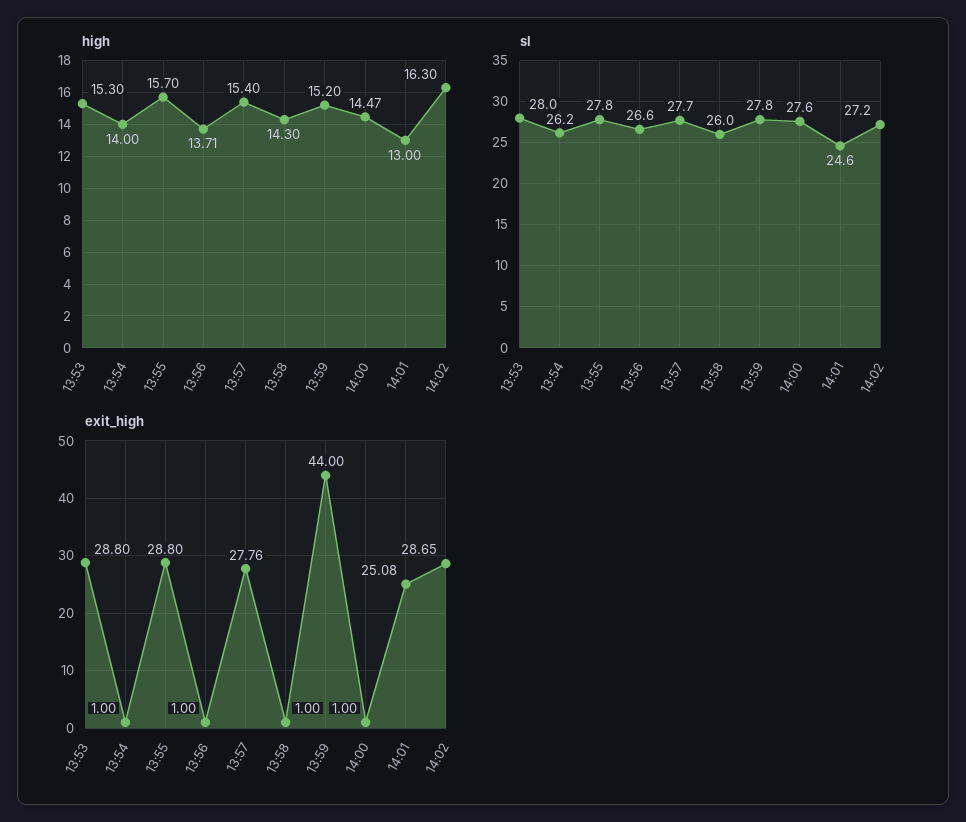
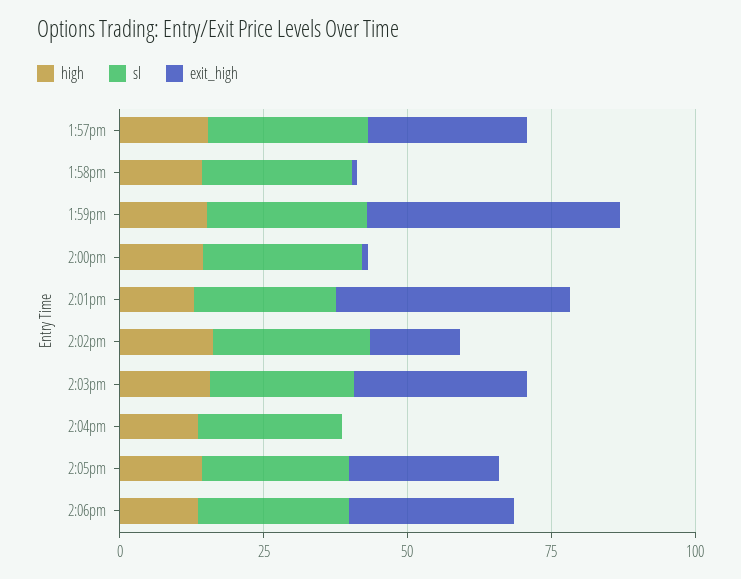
high, 13:53: 15.3 -> none
high, 13:54: 14 -> none
high, 13:55: 15.7 -> none
high, 13:56: 13.71 -> none
sl, 13:53: 28 -> none
sl, 13:54: 26.2 -> none
sl, 13:55: 27.8 -> none
sl, 13:56: 26.6 -> none
exit_high, 13:53: 28.8 -> none
exit_high, 13:54: 1 -> none
exit_high, 13:55: 28.8 -> none
exit_high, 13:56: 1 -> none
exit_high, 14:01: 25.08 -> 40
exit_high, 14:02: 28.65 -> 15
high, 2:03pm: none -> 15
sl, 2:03pm: none -> 25
exit_high, 2:03pm: none -> 30
high, 2:04pm: none -> 15
sl, 2:04pm: none -> 25
exit_high, 2:04pm: none -> 0
high, 2:05pm: none -> 15
sl, 2:05pm: none -> 25
exit_high, 2:05pm: none -> 25
high, 2:06pm: none -> 15
sl, 2:06pm: none -> 25
exit_high, 2:06pm: none -> 30

